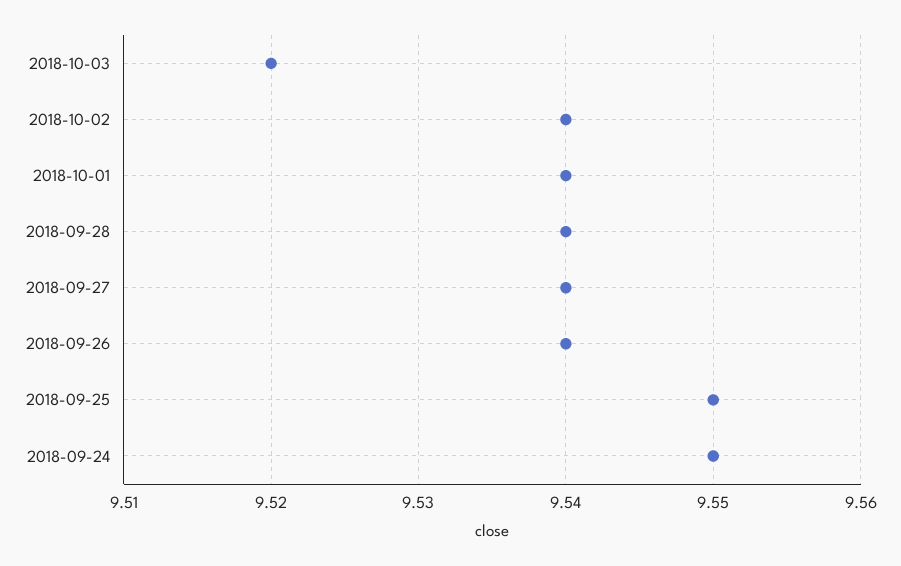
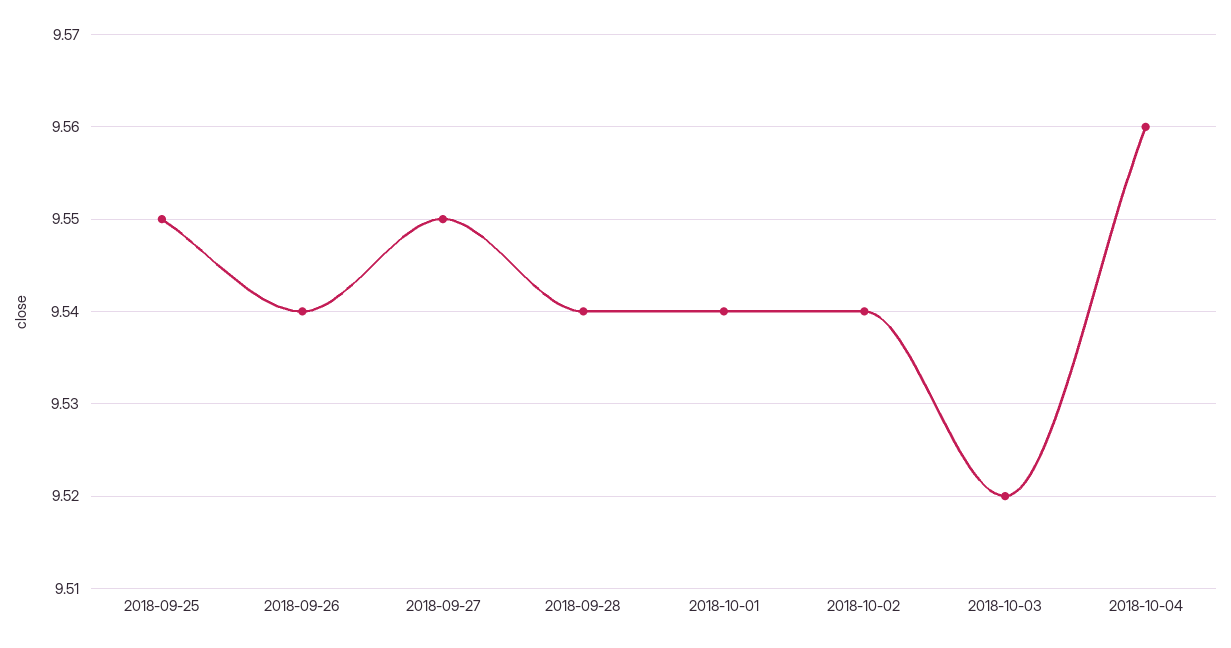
2018-09-27: 9.54 -> 9.55
2018-09-24: 9.55 -> none
2018-10-04: none -> 9.56

